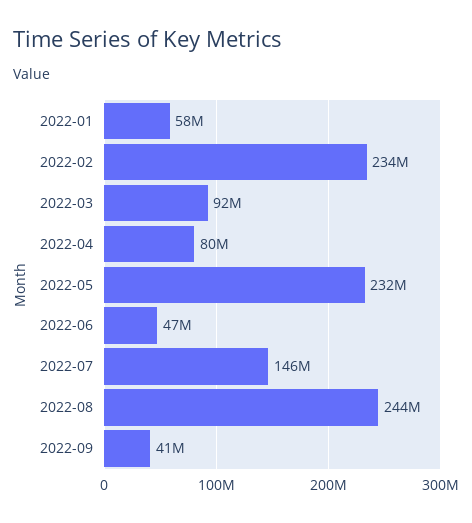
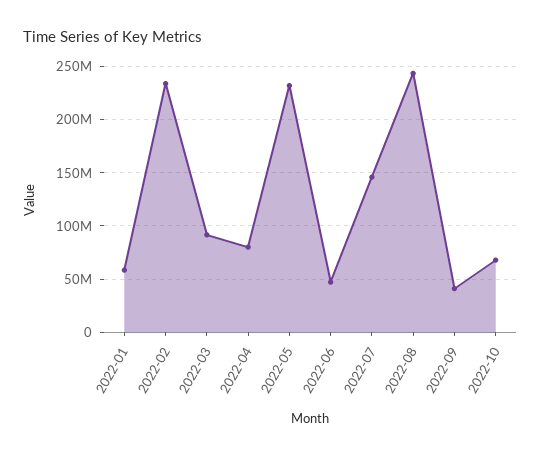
2022-10: none -> 70000000

